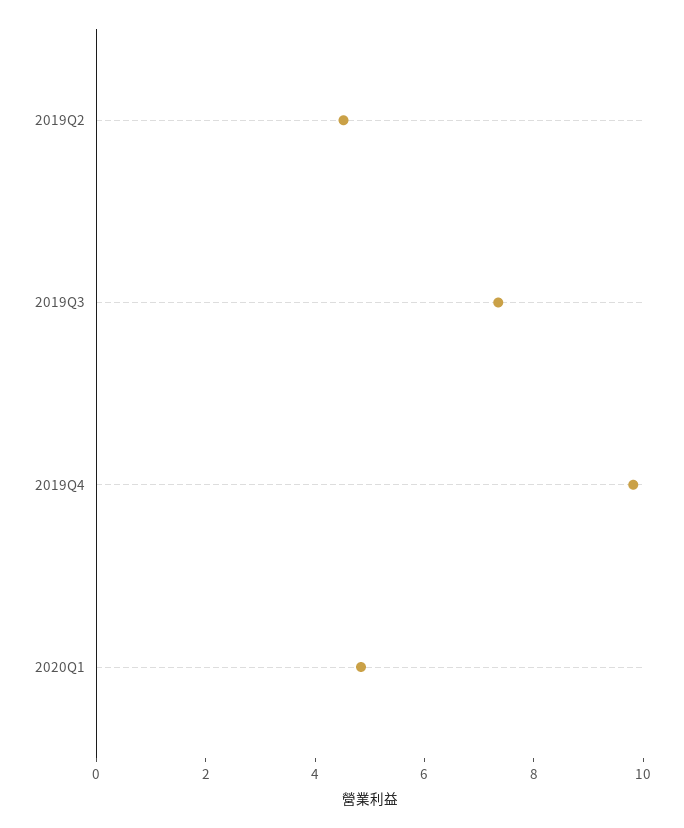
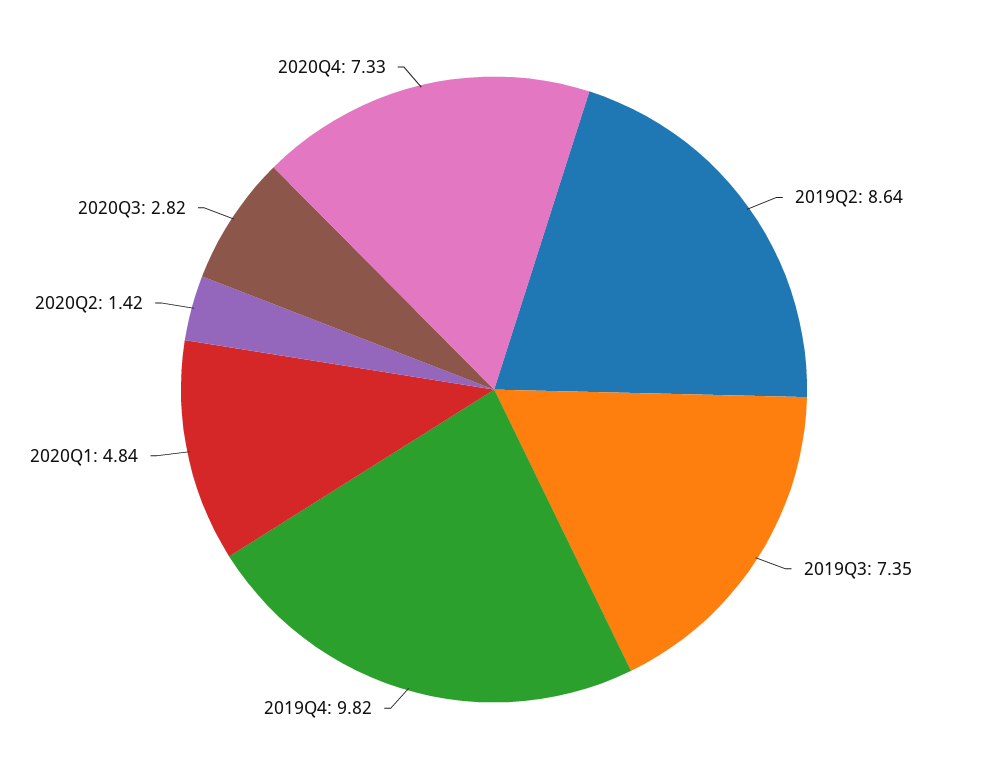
2019Q2: 4.5 -> 8.64
2020Q2: none -> 1.42
2020Q3: none -> 2.82
2020Q4: none -> 7.33

